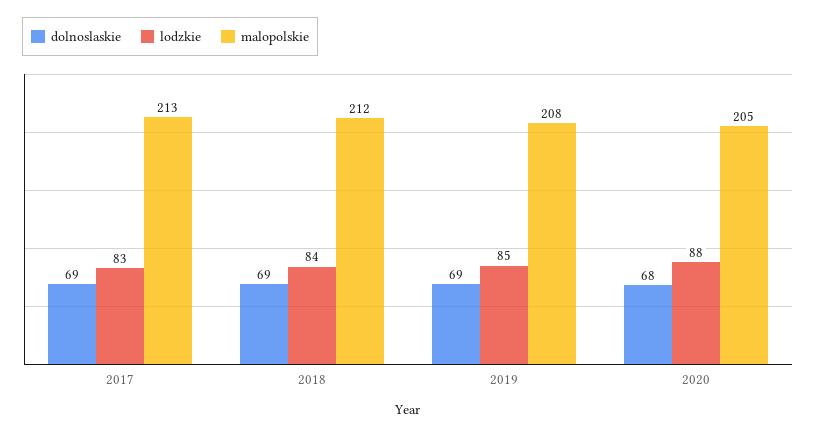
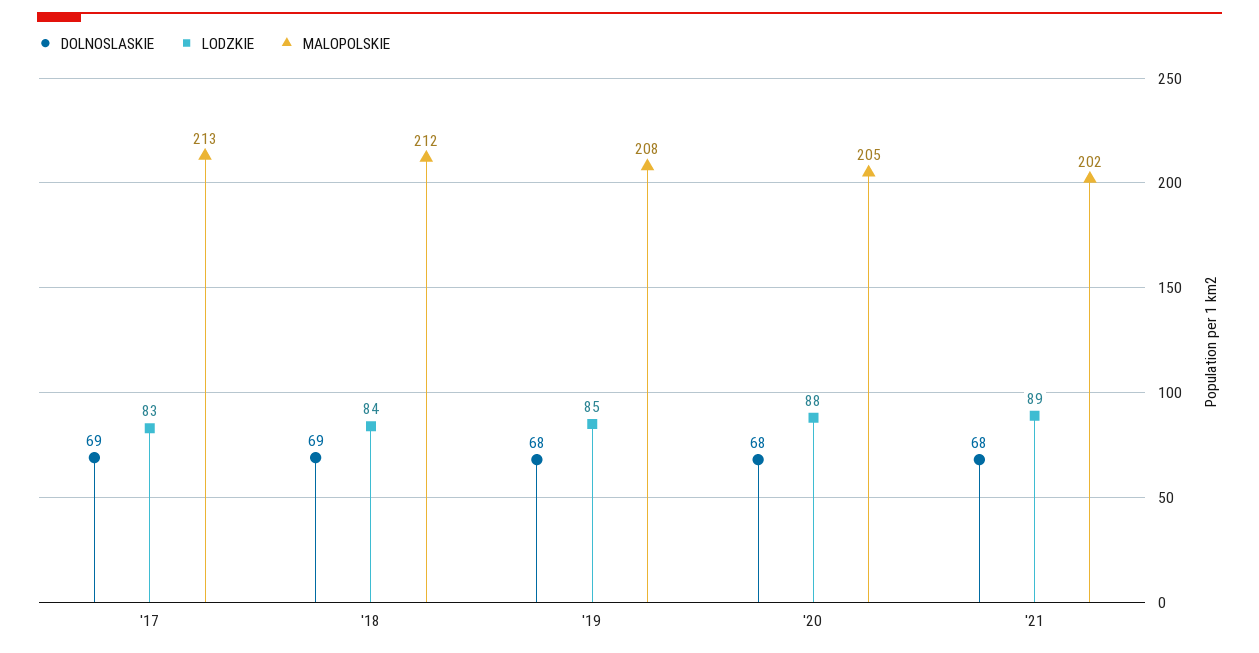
dolnoslaskie, 2019: 69 -> 68
dolnoslaskie, '21: none -> 68
lodzkie, '21: none -> 89
malopolskie, '21: none -> 202

